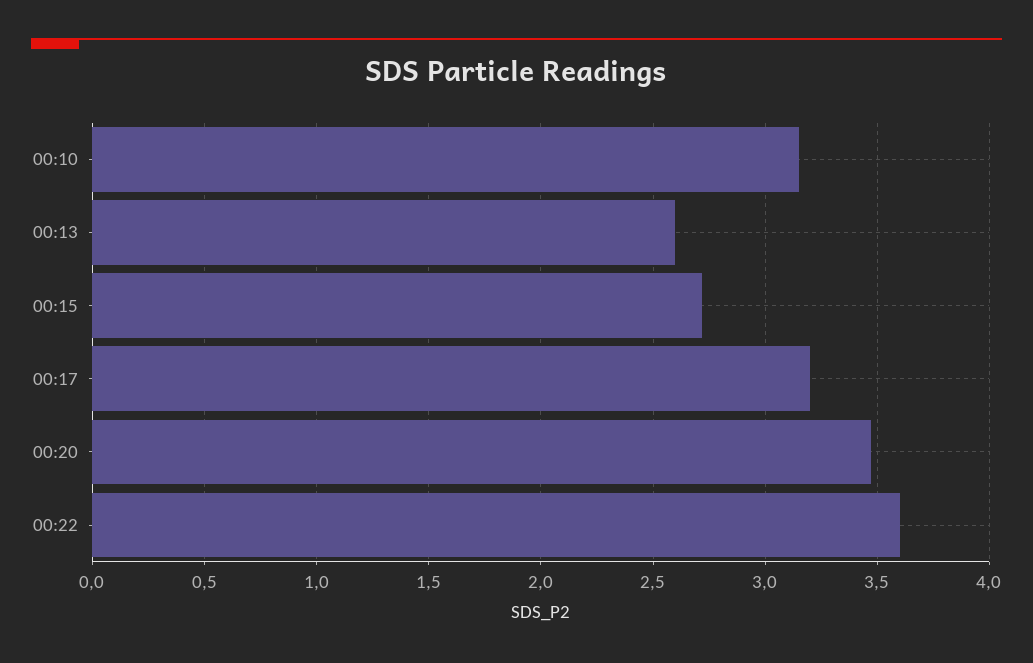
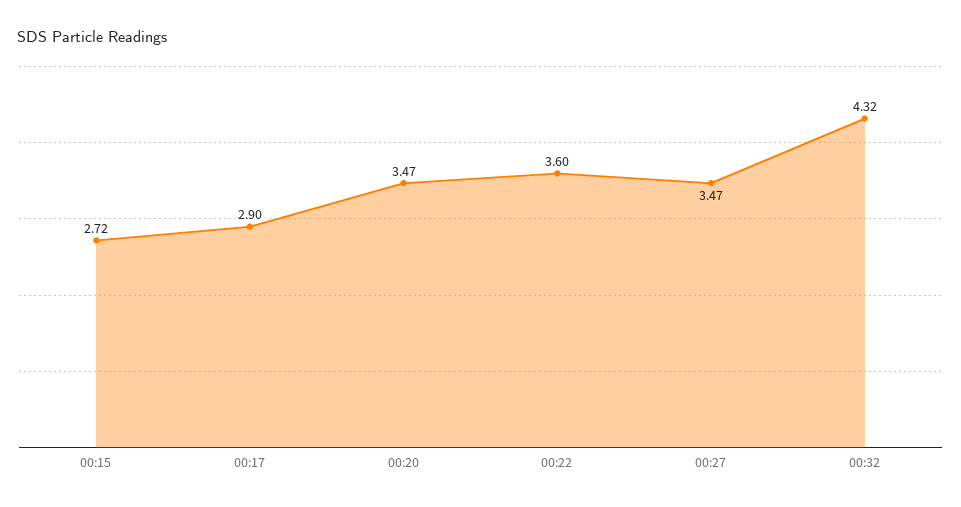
00:10: 3.15 -> none
00:13: 2.6 -> none
00:17: 3.2 -> 2.9
00:27: none -> 3.47
00:32: none -> 4.32

